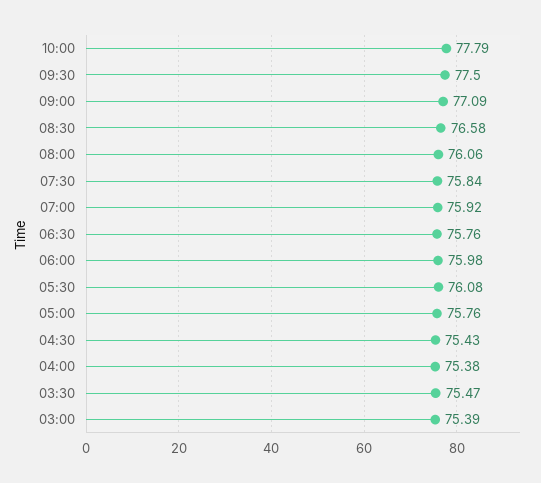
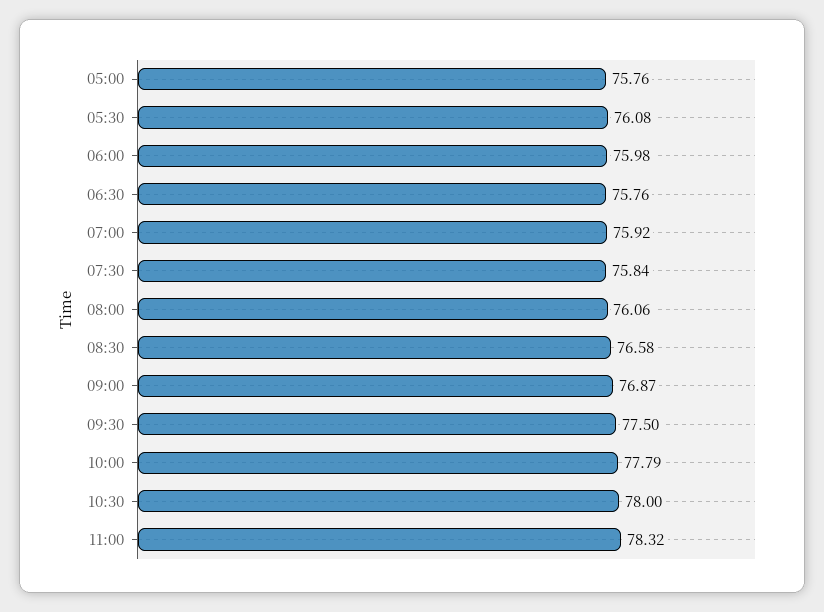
09:00: 77.09 -> 76.87
04:30: 75.43 -> none
04:00: 75.38 -> none
03:30: 75.47 -> none
03:00: 75.39 -> none
10:30: none -> 78
11:00: none -> 78.32

